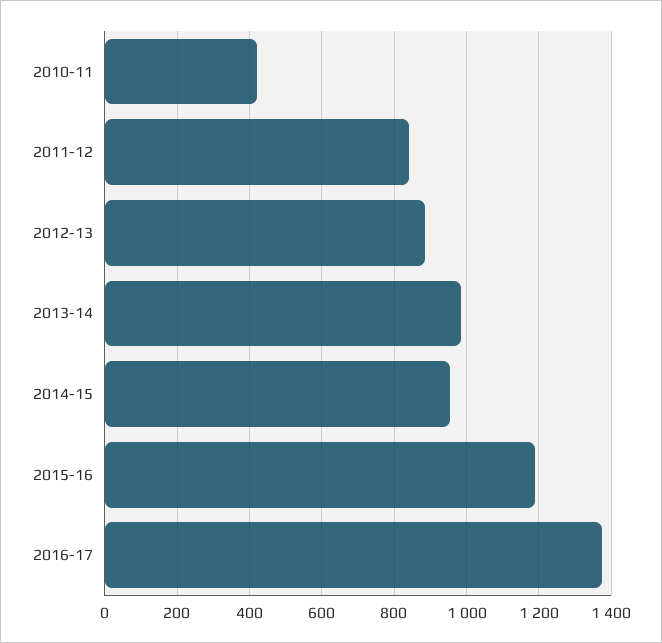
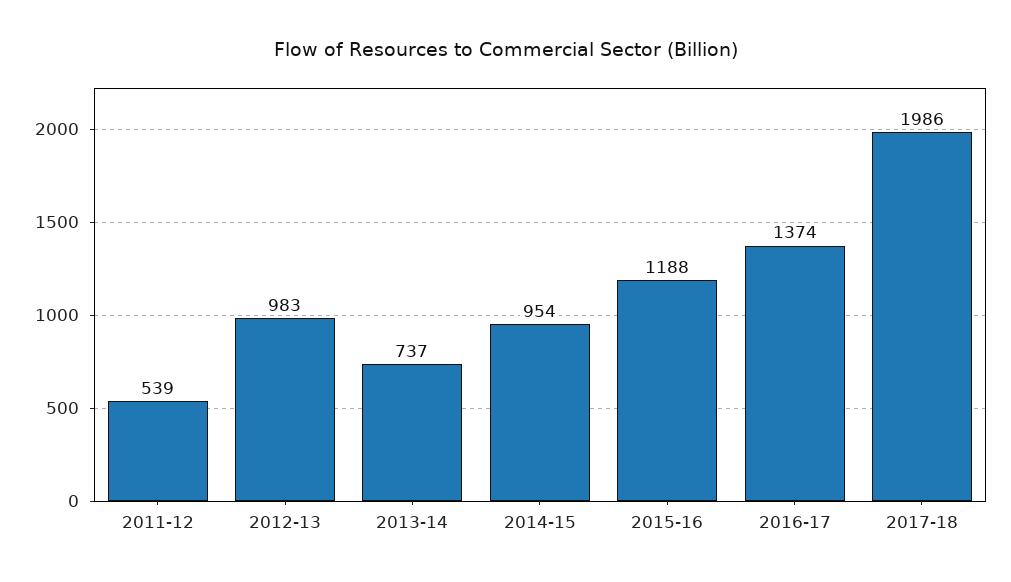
2010-11: 420 -> none
2011-12: 840 -> 539
2012-13: 880 -> 983
2013-14: 980 -> 737
2017-18: none -> 1986

